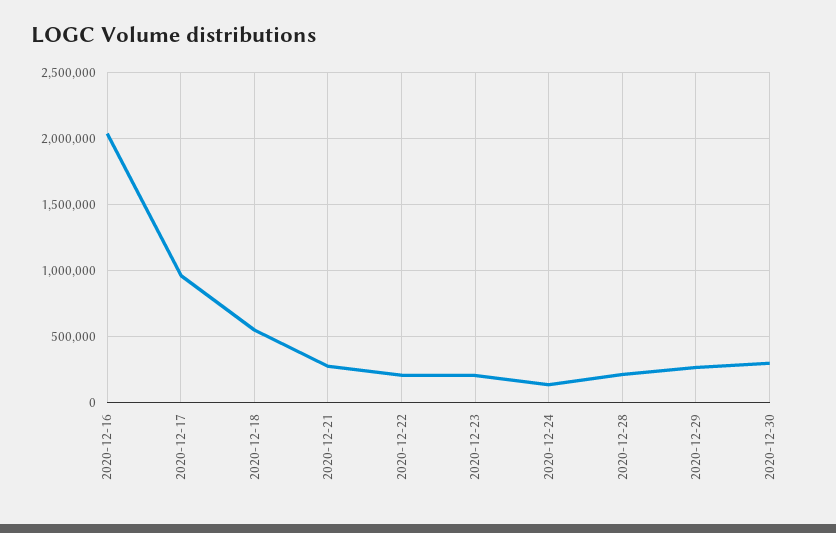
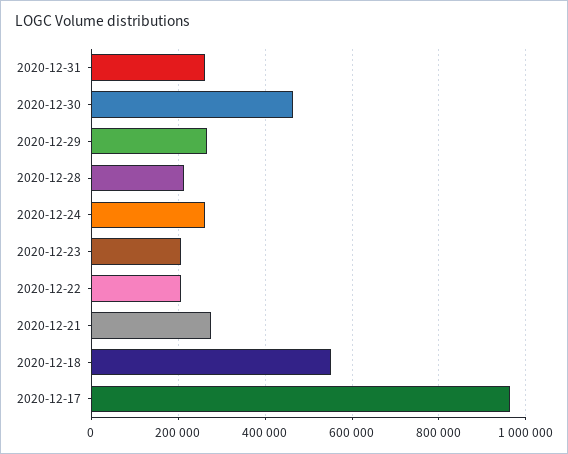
2020-12-16: 2050000 -> none
2020-12-24: 150000 -> 260000
2020-12-30: 300000 -> 460000
2020-12-31: none -> 260000

